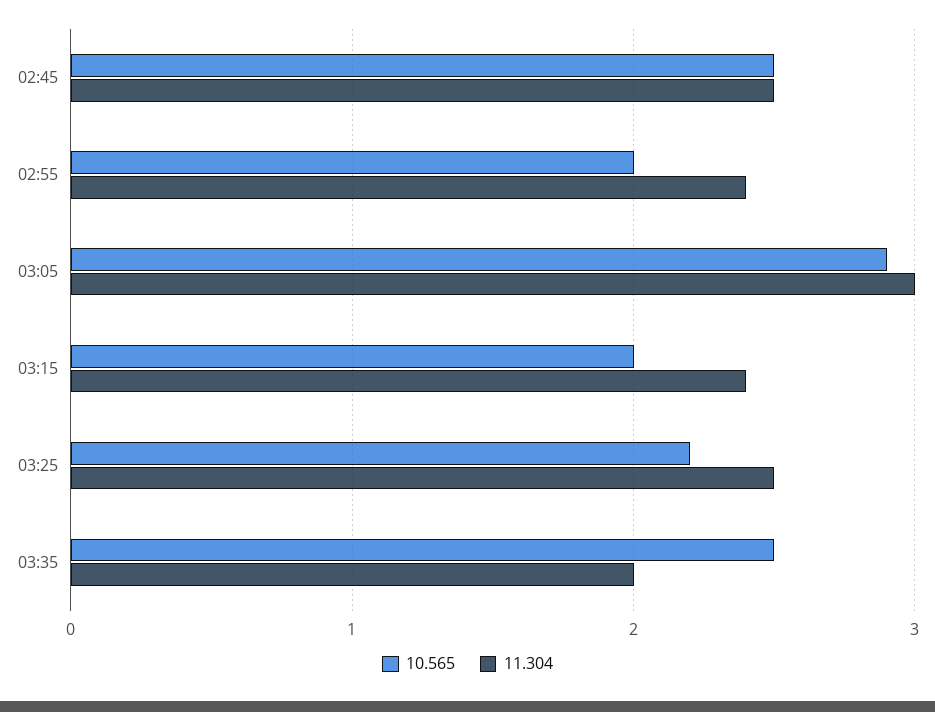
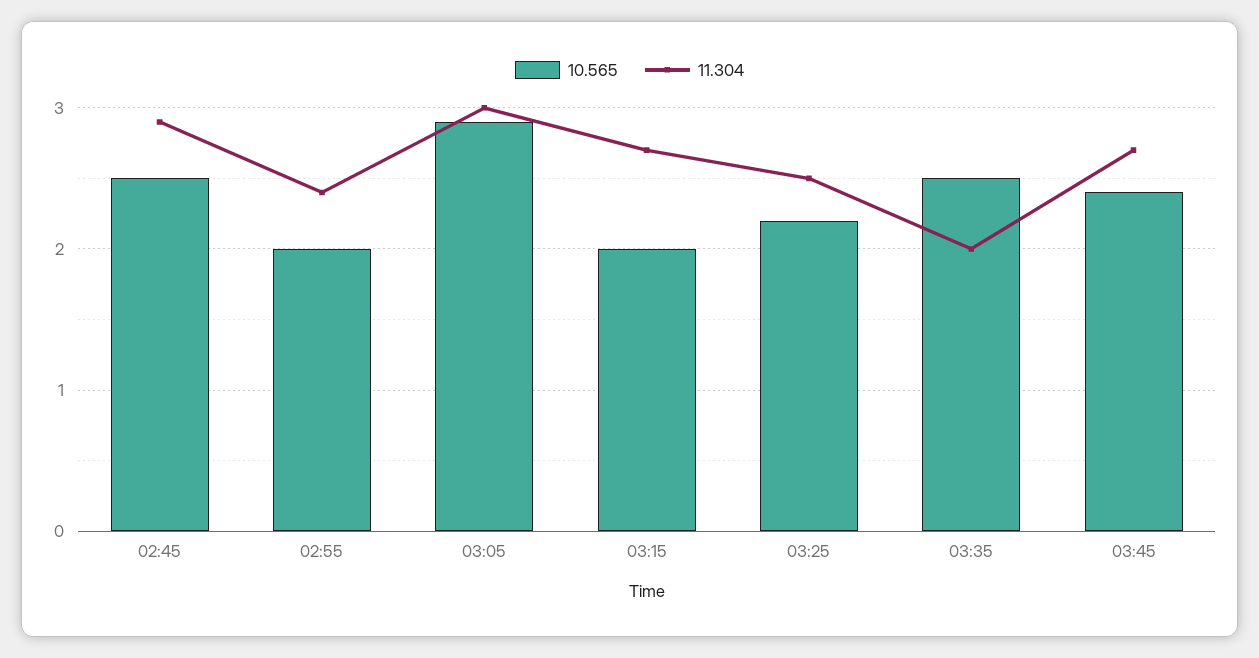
11.304, 02:45: 2.5 -> 2.9
11.304, 03:15: 2.4 -> 2.7
10.565, 03:45: none -> 2.4
11.304, 03:45: none -> 2.7

